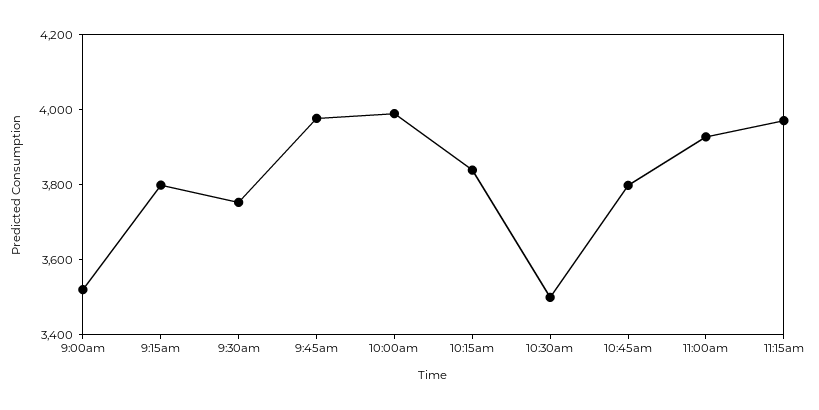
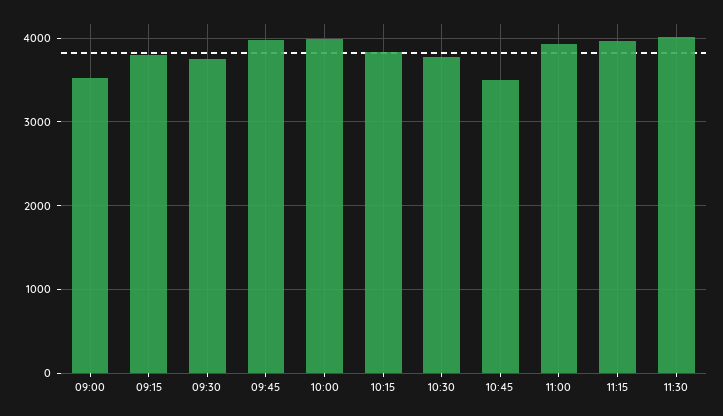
10:30am: 3500 -> 3800
10:45am: 3800 -> 3500
11:30: none -> 4000

